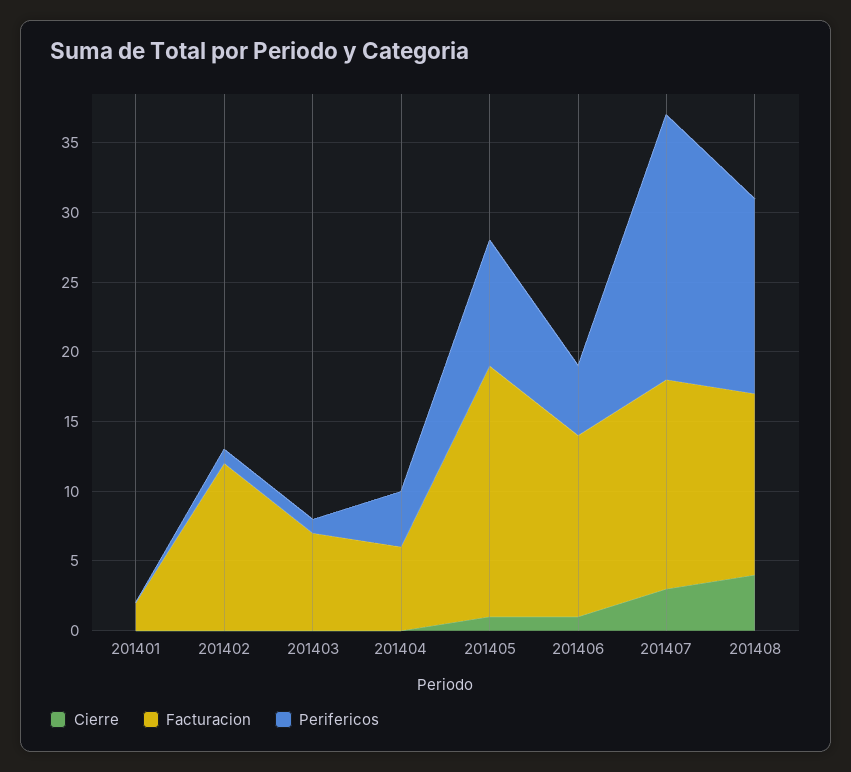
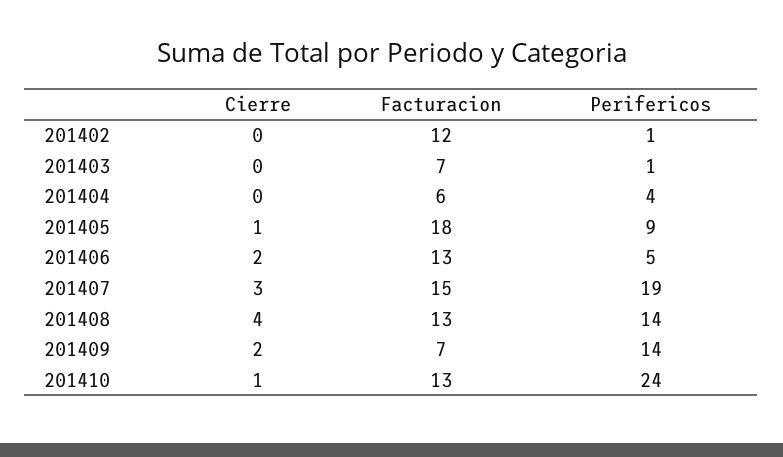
Cierre, 201401: 0 -> none
Facturacion, 201401: 2 -> none
Perifericos, 201401: 0 -> none
Cierre, 201406: 1 -> 2
Cierre, 201409: none -> 2
Facturacion, 201409: none -> 7
Perifericos, 201409: none -> 14
Cierre, 201410: none -> 1
Facturacion, 201410: none -> 13
Perifericos, 201410: none -> 24

